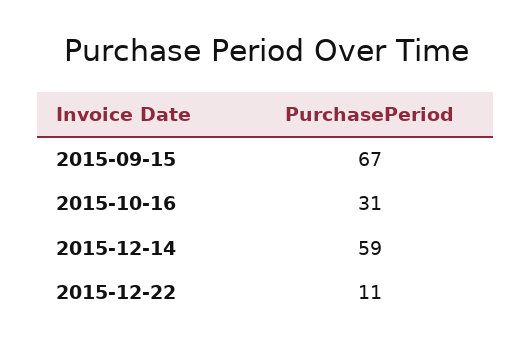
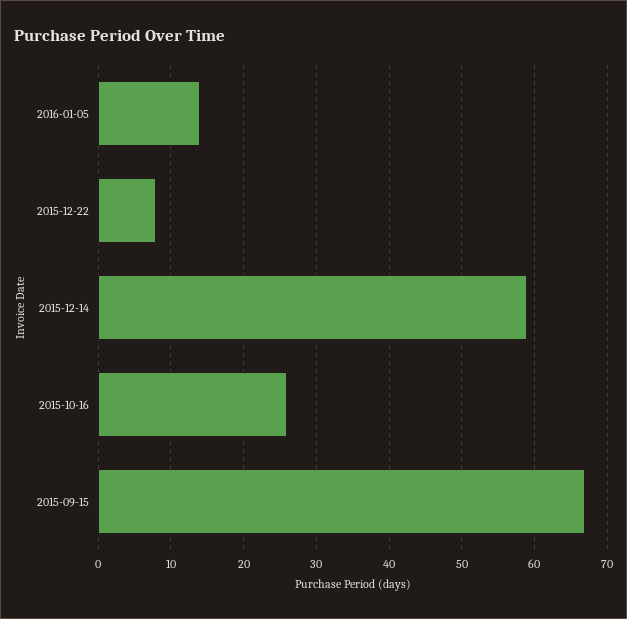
2015-10-16: 31 -> 26
2015-12-22: 11 -> 8
2016-01-05: none -> 14

